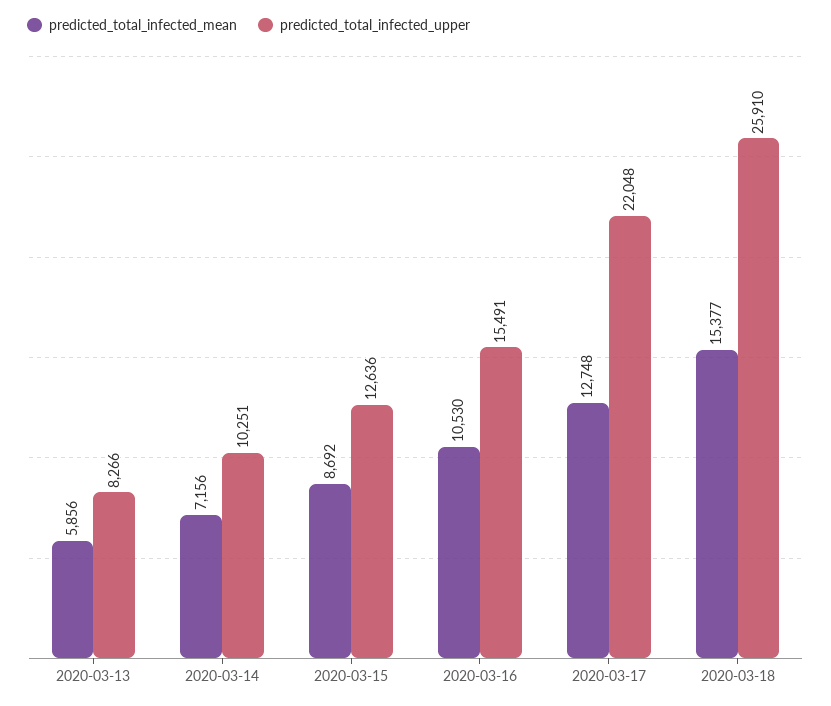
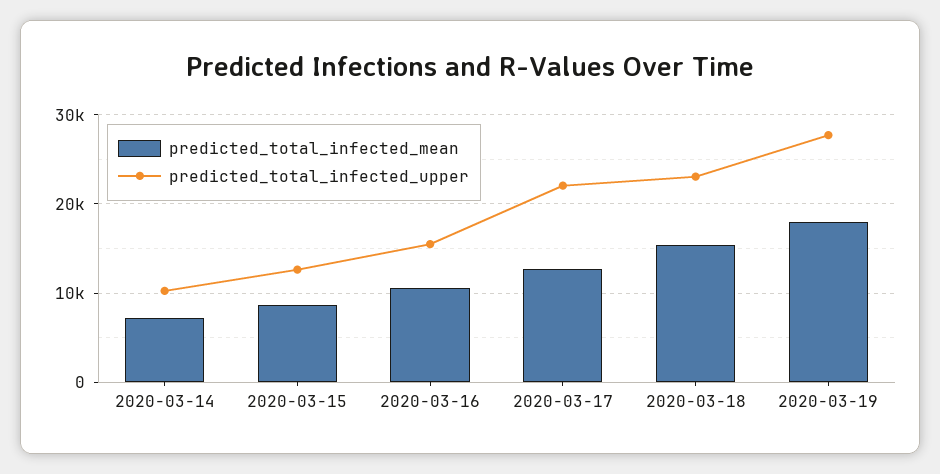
predicted_total_infected_mean, 2020-03-13: 5856 -> none
predicted_total_infected_upper, 2020-03-13: 8266 -> none
predicted_total_infected_upper, 2020-03-18: 25910 -> 23000
predicted_total_infected_mean, 2020-03-19: none -> 18000
predicted_total_infected_upper, 2020-03-19: none -> 28000

